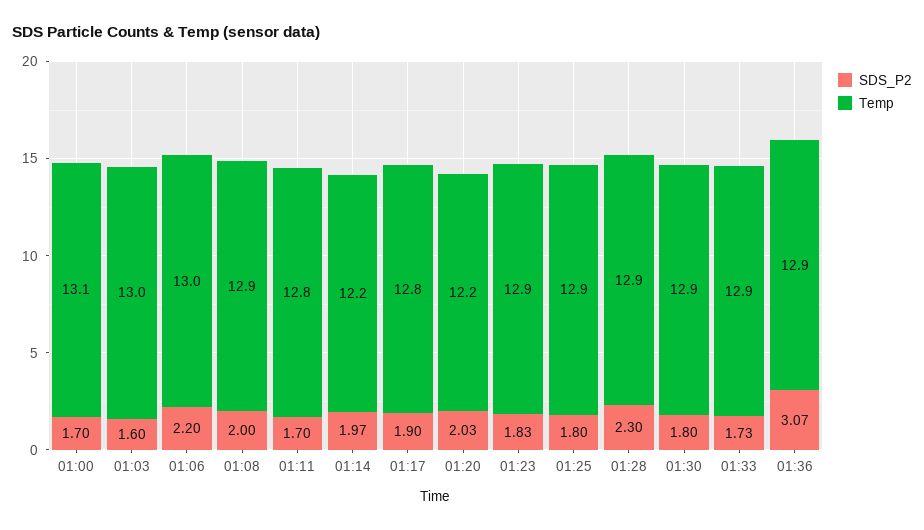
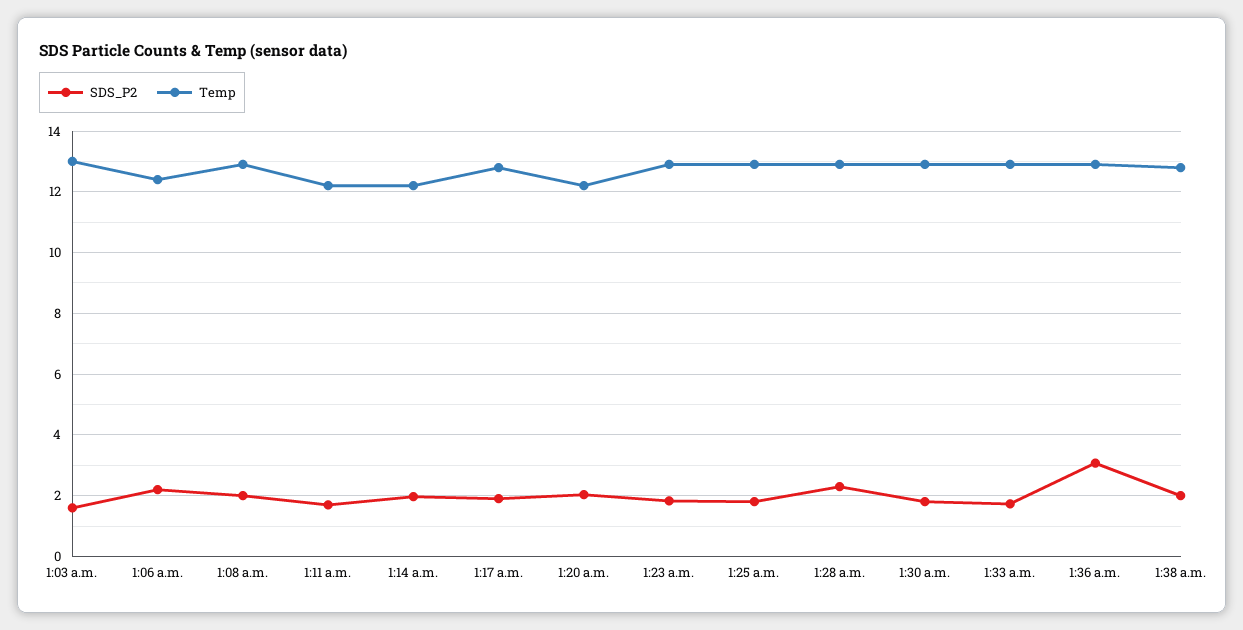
SDS_P2, 01:00: 1.7 -> none
Temp, 01:00: 13.1 -> none
Temp, 01:06: 13 -> 12.4
Temp, 01:11: 12.8 -> 12.2
SDS_P2, 1:38 a.m.: none -> 2
Temp, 1:38 a.m.: none -> 12.8

